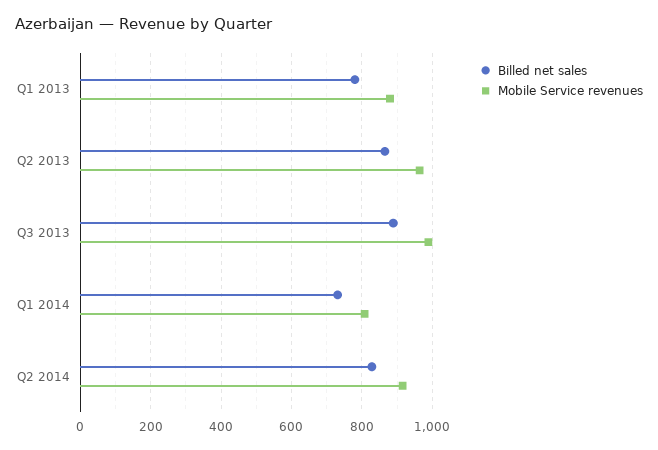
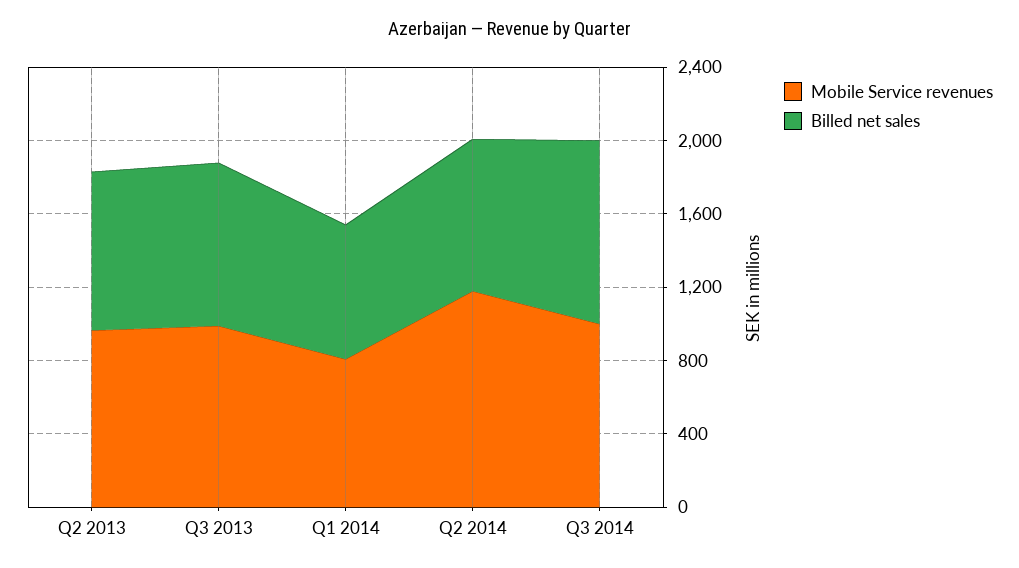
Billed net sales, Q1 2013: 780 -> none
Mobile Service revenues, Q1 2013: 880 -> none
Mobile Service revenues, Q2 2014: 920 -> 1200
Mobile Service revenues, Q3 2014: none -> 1000
Billed net sales, Q3 2014: none -> 1000

